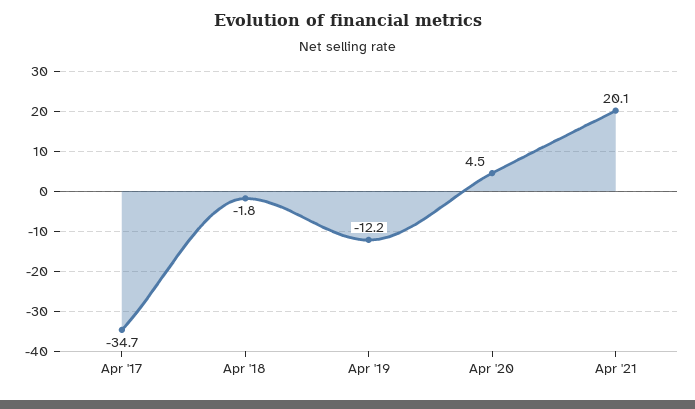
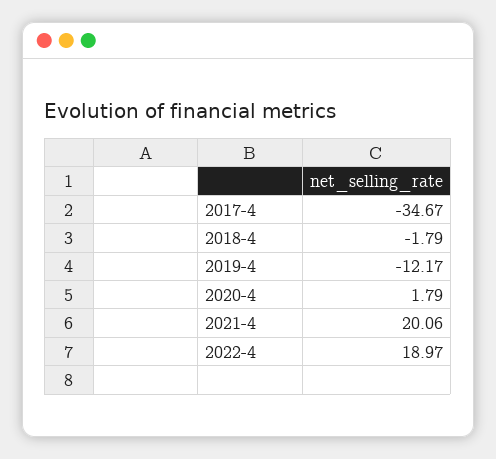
Apr '20: 4.5 -> 1.79
2022-4: none -> 18.97

